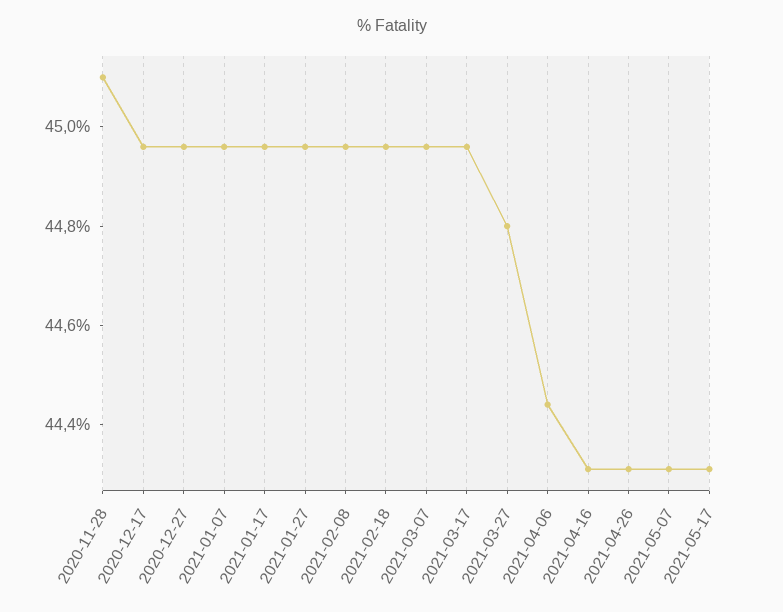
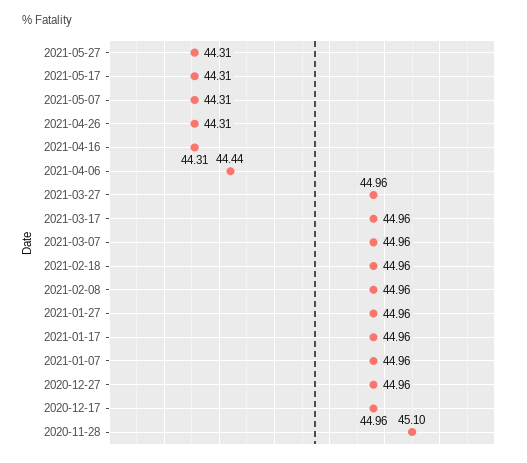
2021-03-27: 44.8 -> 44.96
2021-05-27: none -> 44.31

